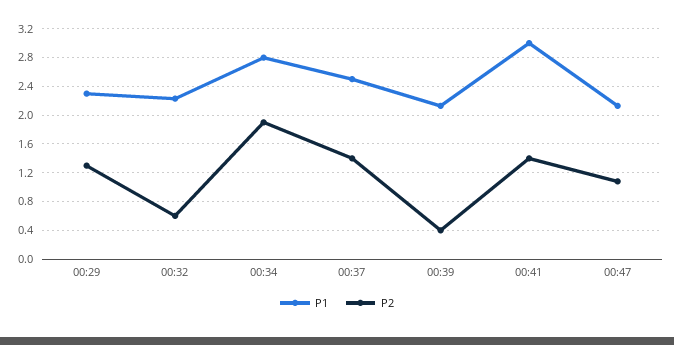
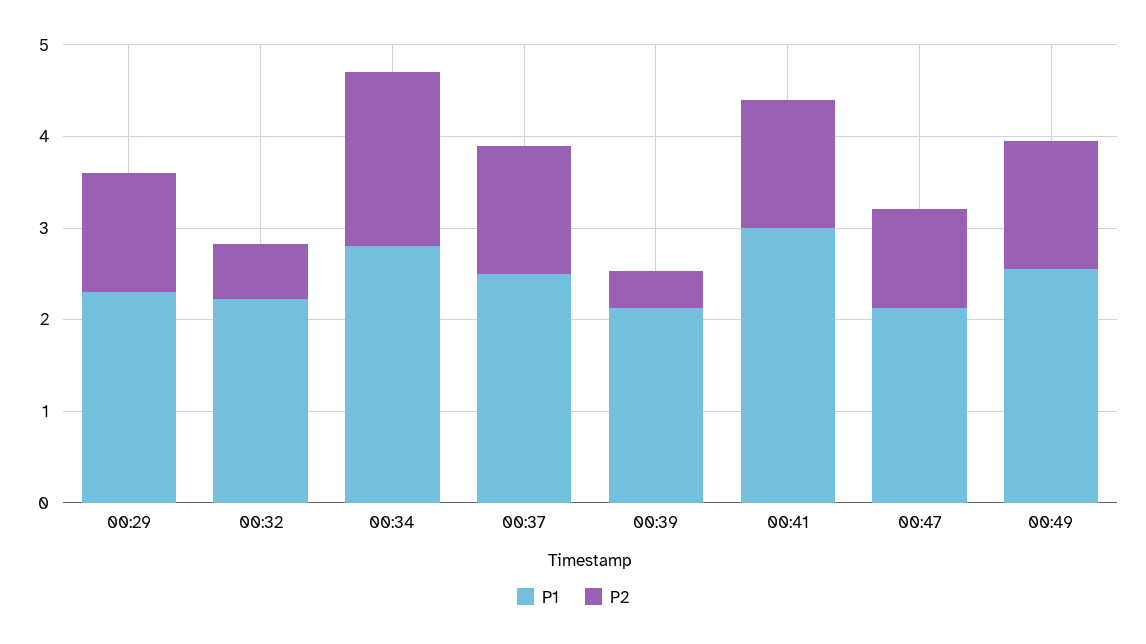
P1, 00:49: none -> 2.6
P2, 00:49: none -> 1.4

